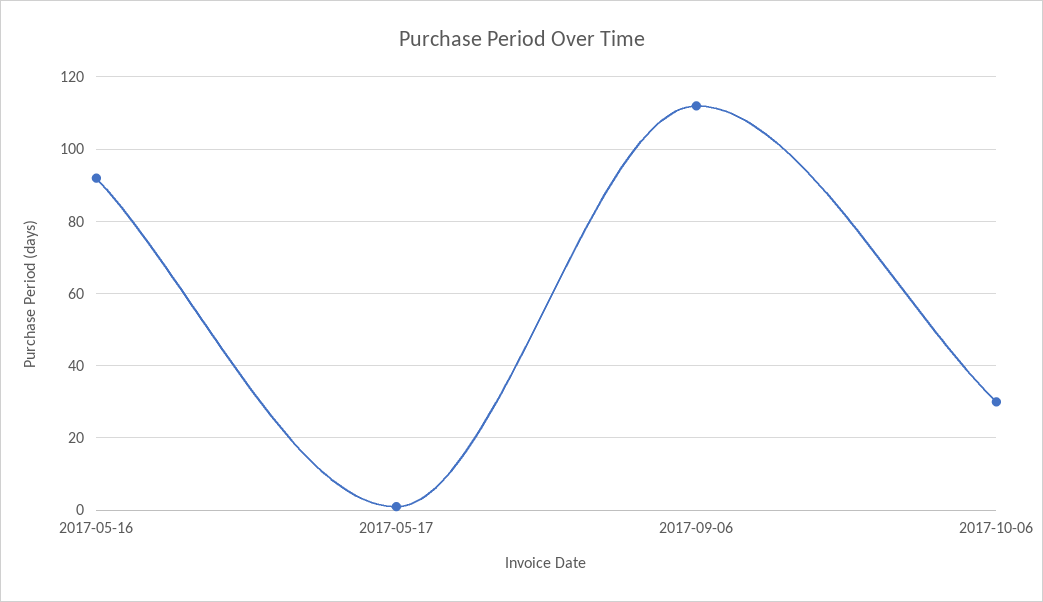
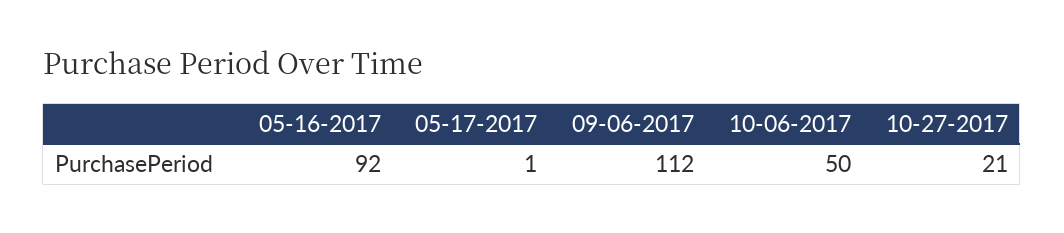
2017-10-06: 30 -> 50
10-27-2017: none -> 21

